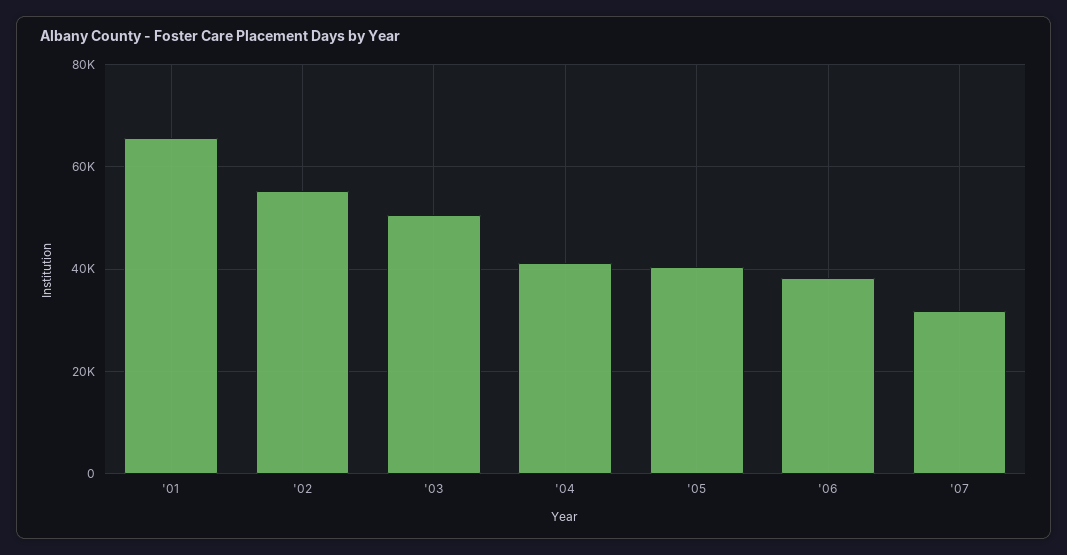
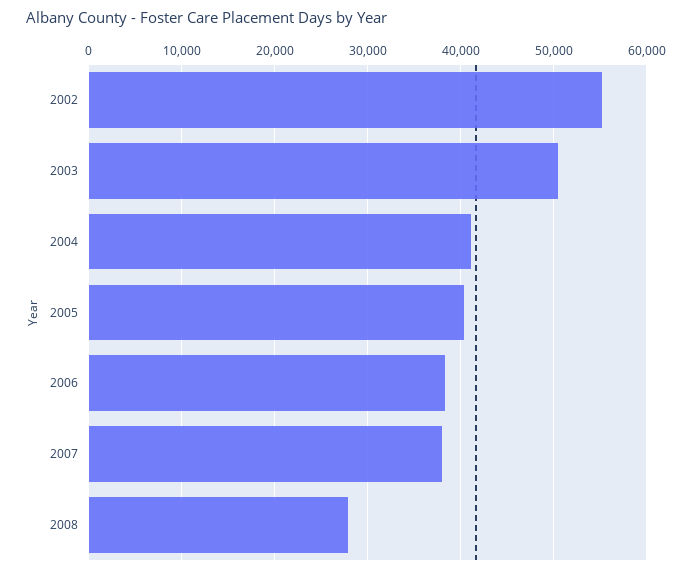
'01: 66000 -> none
'07: 32000 -> 38000
2008: none -> 28000

